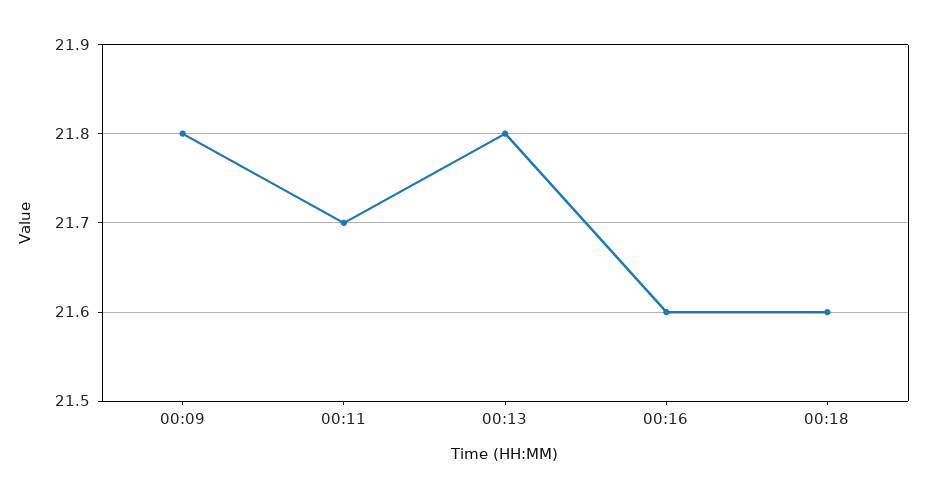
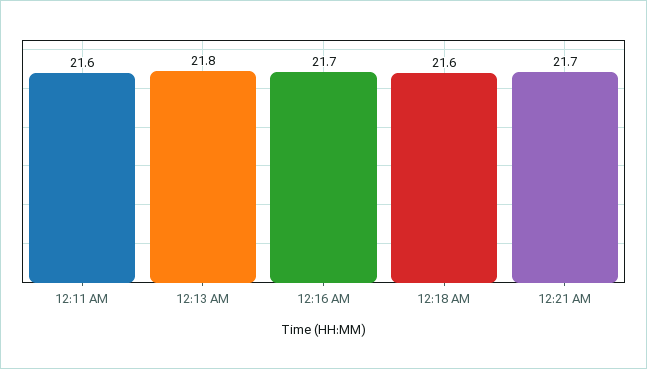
00:09: 21.8 -> none
00:11: 21.7 -> 21.6
00:16: 21.6 -> 21.7
12:21 AM: none -> 21.7

